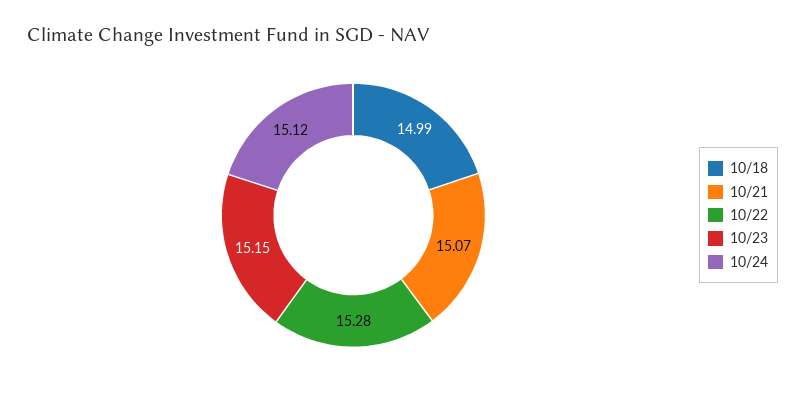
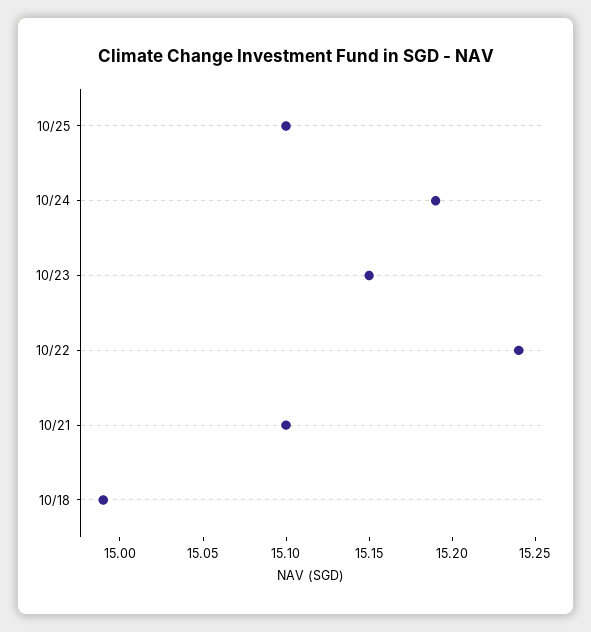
10/21: 15.07 -> 15.1
10/22: 15.28 -> 15.24
10/24: 15.12 -> 15.19
10/25: none -> 15.1

